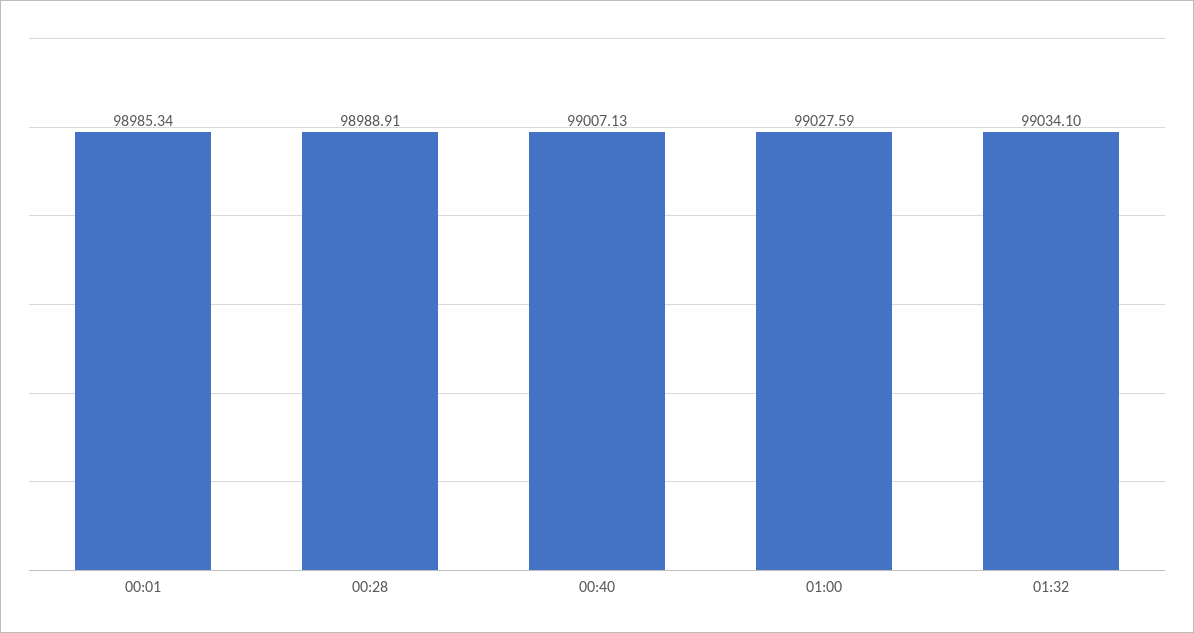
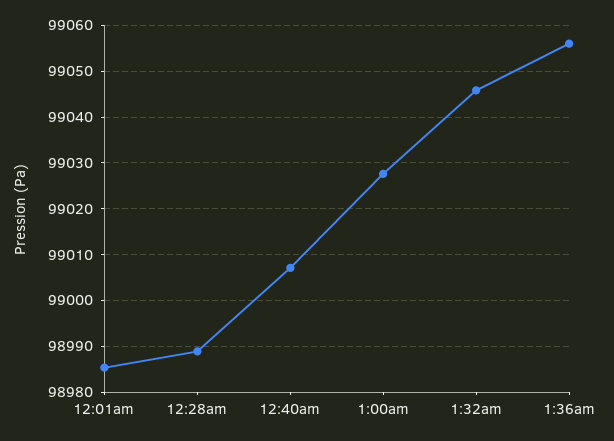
01:32: 99034.1 -> 99046
1:36am: none -> 99056

